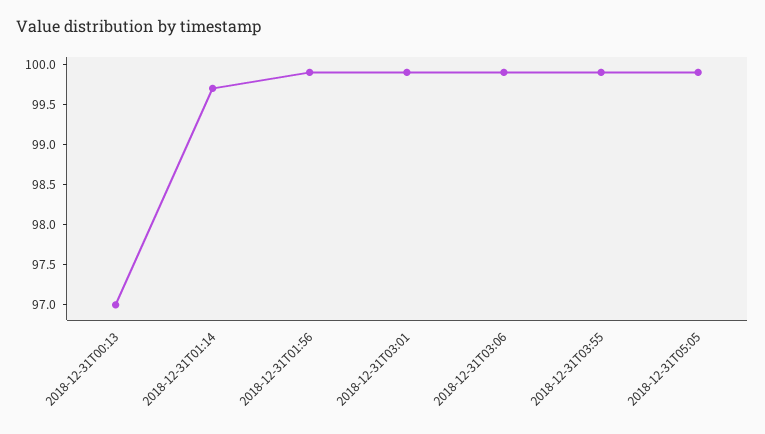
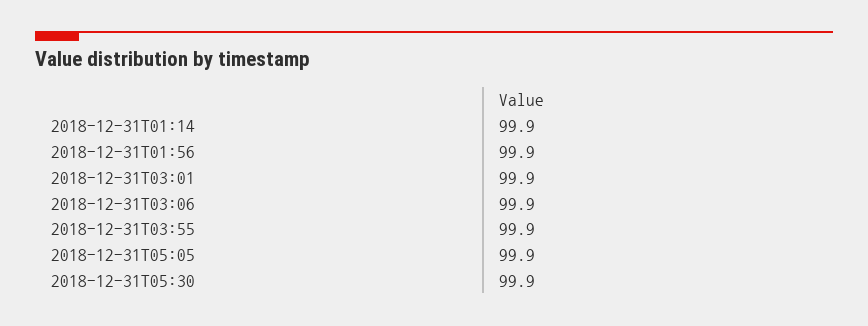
2018-12-31T00:13: 97 -> none
2018-12-31T01:14: 99.7 -> 99.9
2018-12-31T05:30: none -> 99.9

